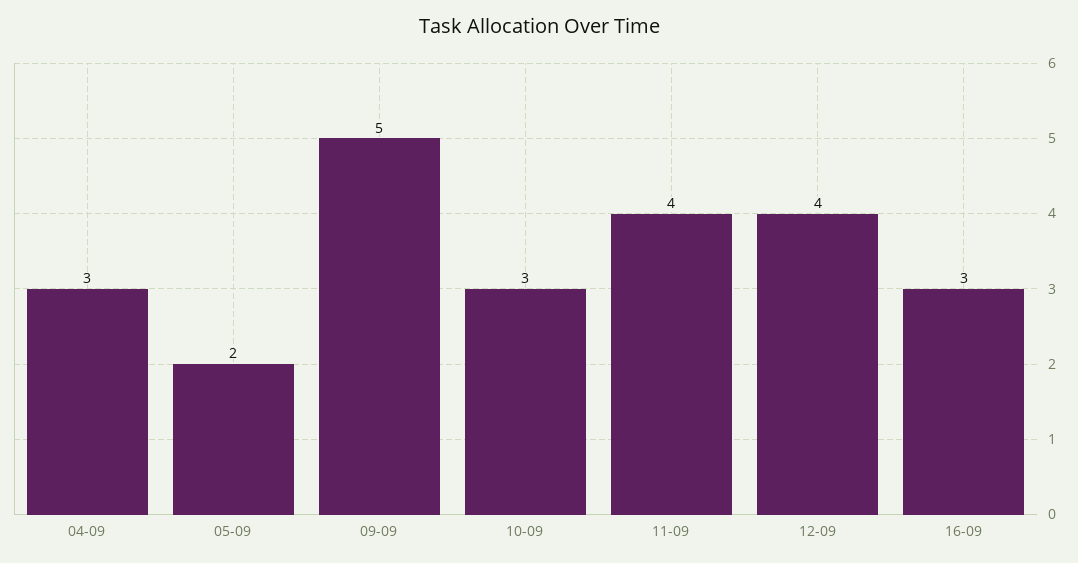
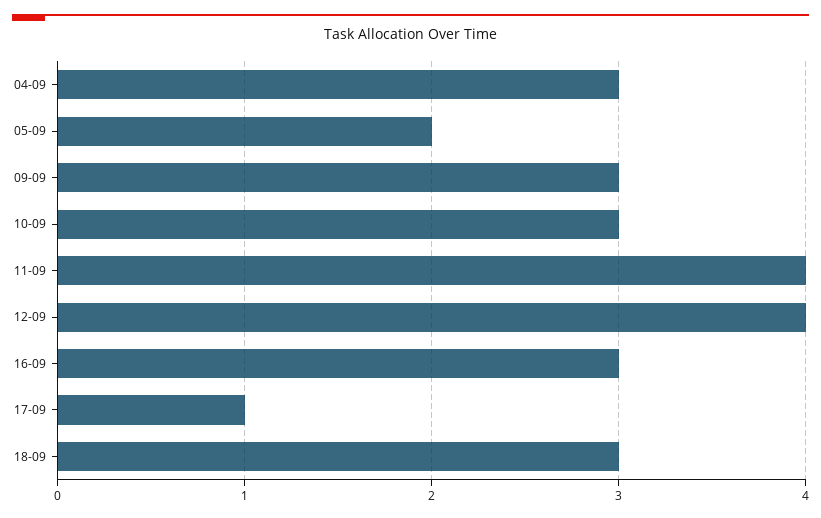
09-09: 5 -> 3
17-09: none -> 1
18-09: none -> 3

